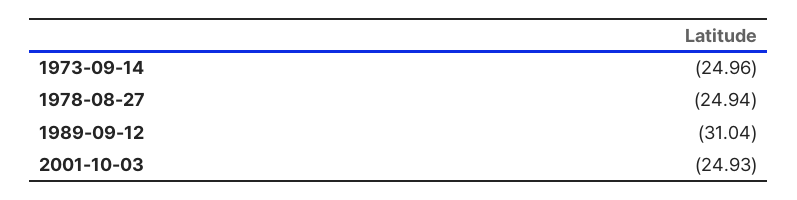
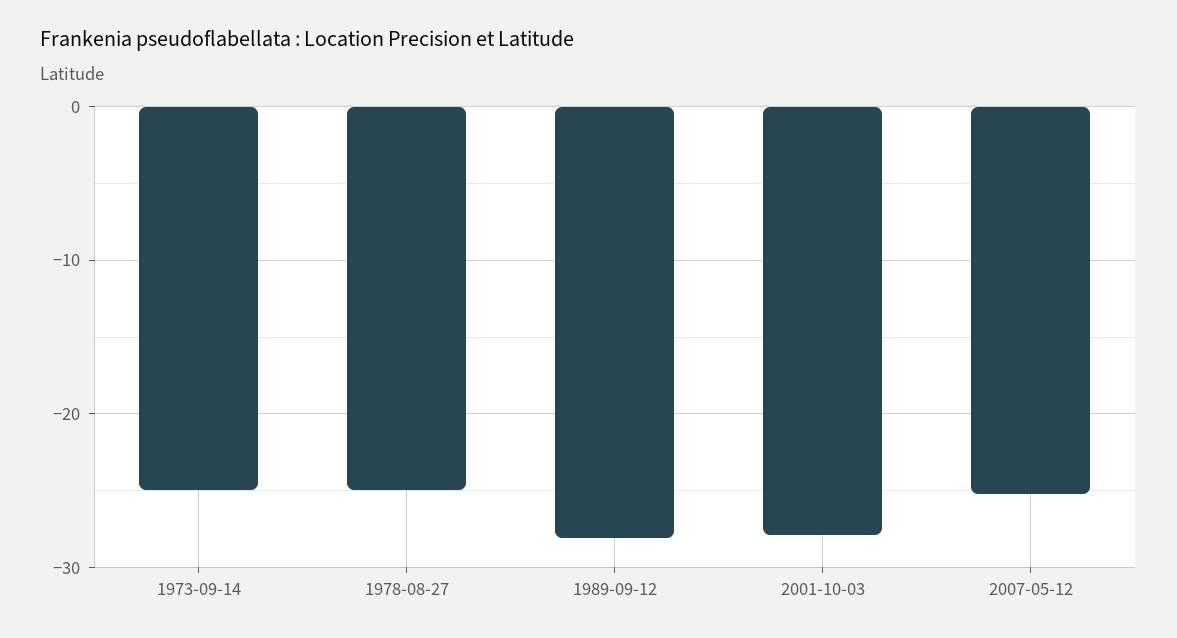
1989-09-12: -31.04 -> -28
2001-10-03: -24.93 -> -28
2007-05-12: none -> -25

